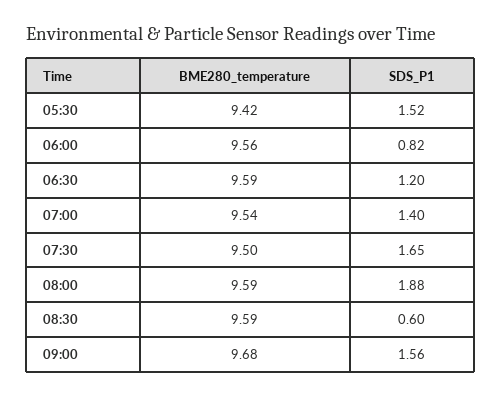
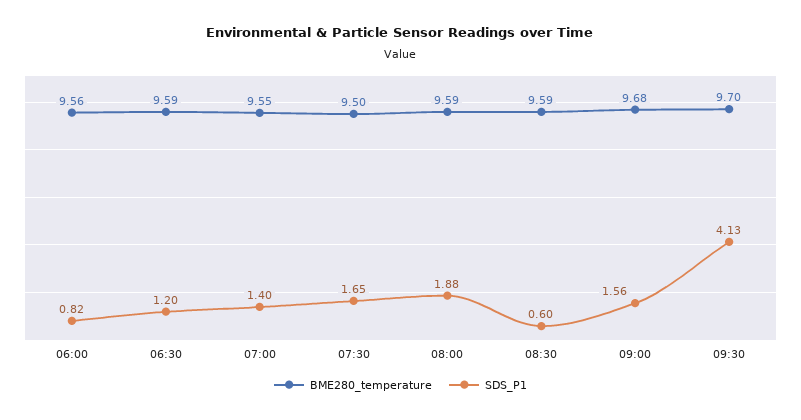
BME280_temperature, 05:30: 9.42 -> none
SDS_P1, 05:30: 1.52 -> none
BME280_temperature, 07:00: 9.54 -> 9.55
BME280_temperature, 09:30: none -> 9.7
SDS_P1, 09:30: none -> 4.13

